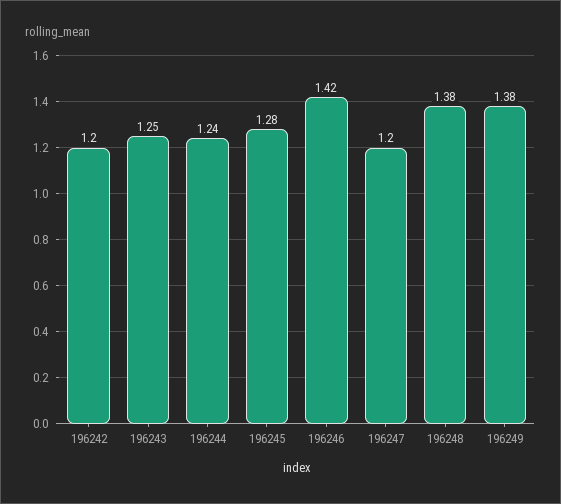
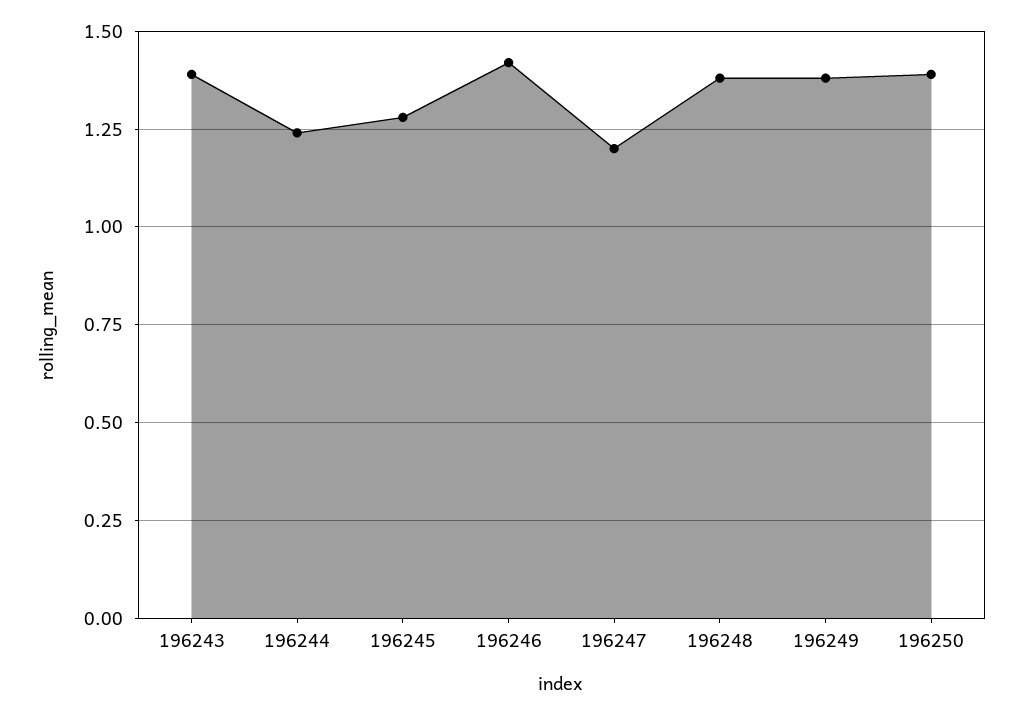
196242: 1.2 -> none
196243: 1.25 -> 1.4
196250: none -> 1.4

